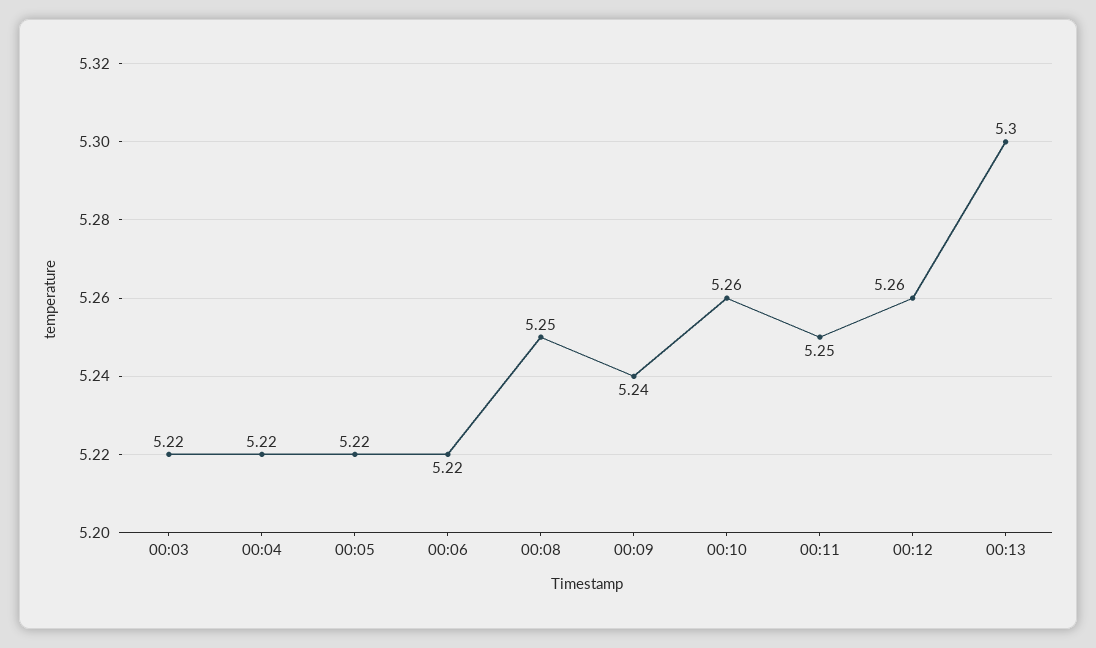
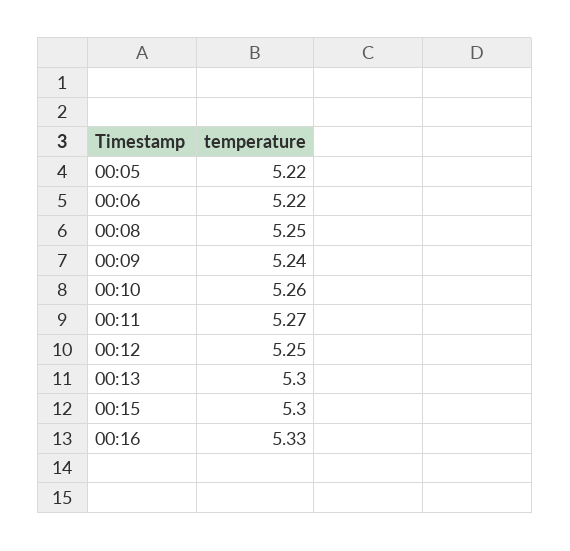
00:03: 5.22 -> none
00:04: 5.22 -> none
00:11: 5.25 -> 5.27
00:12: 5.26 -> 5.25
00:15: none -> 5.3
00:16: none -> 5.33

